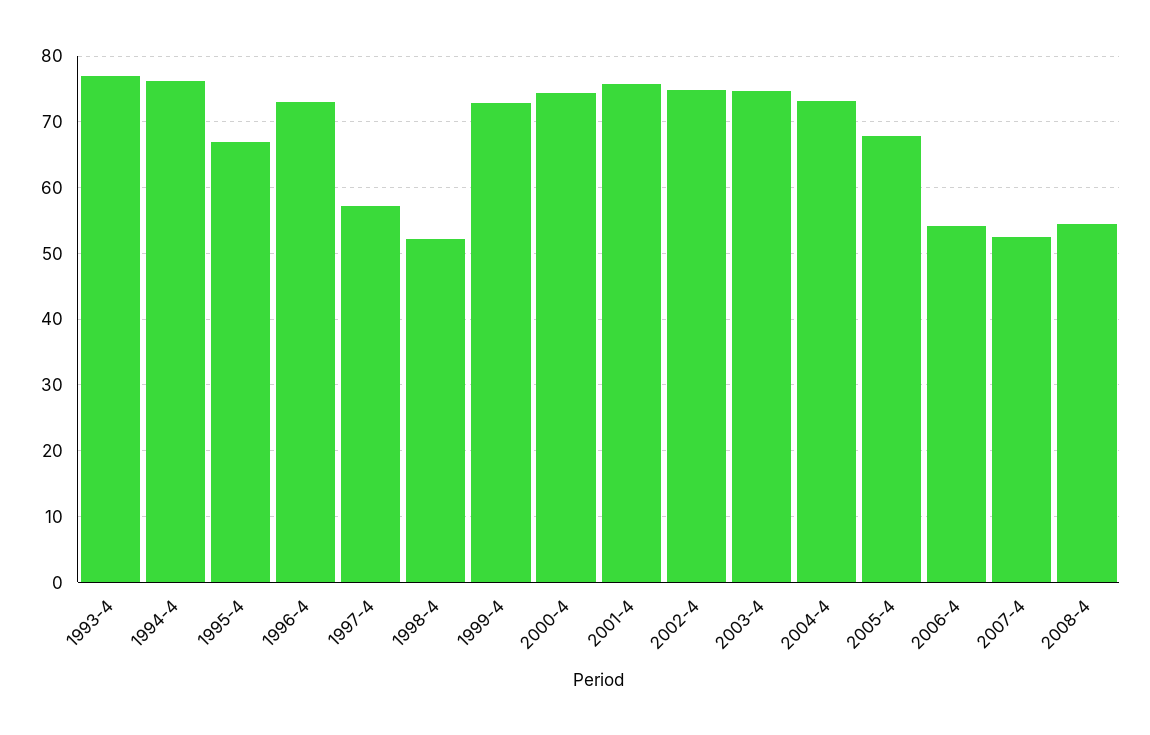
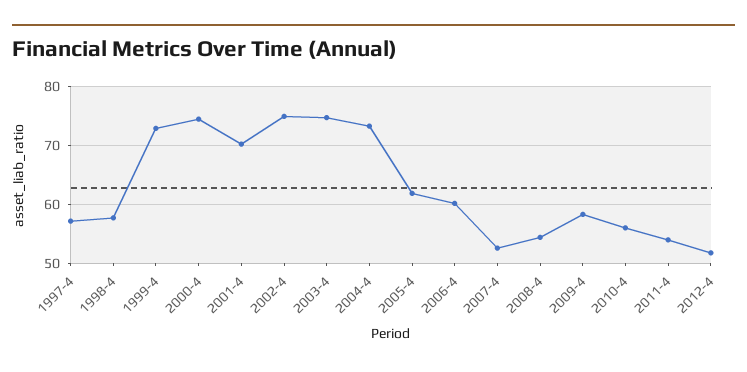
1993-4: 77 -> none
1994-4: 76 -> none
1995-4: 67 -> none
1996-4: 73 -> none
1998-4: 52 -> 58
2001-4: 76 -> 70
2005-4: 68 -> 62
2006-4: 54 -> 60
2009-4: none -> 58
2010-4: none -> 56
2011-4: none -> 54
2012-4: none -> 52

